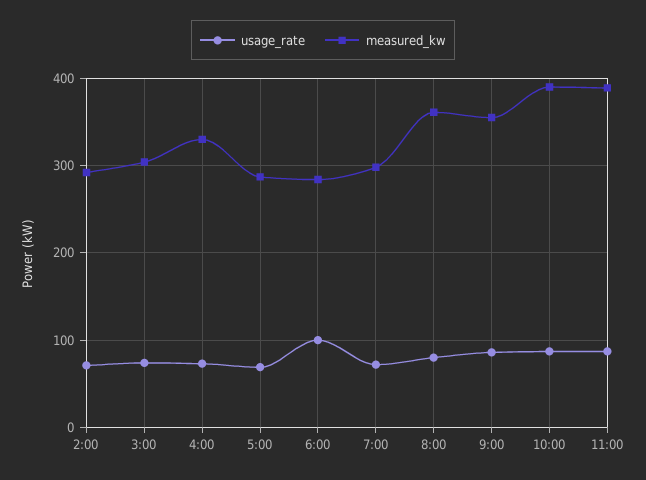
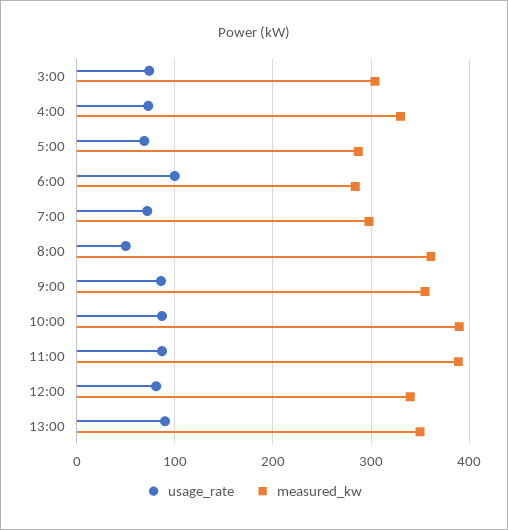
usage_rate, 2:00: 70 -> none
measured_kw, 2:00: 290 -> none
usage_rate, 8:00: 80 -> 50
usage_rate, 12:00: none -> 80
measured_kw, 12:00: none -> 340
usage_rate, 13:00: none -> 90
measured_kw, 13:00: none -> 350

